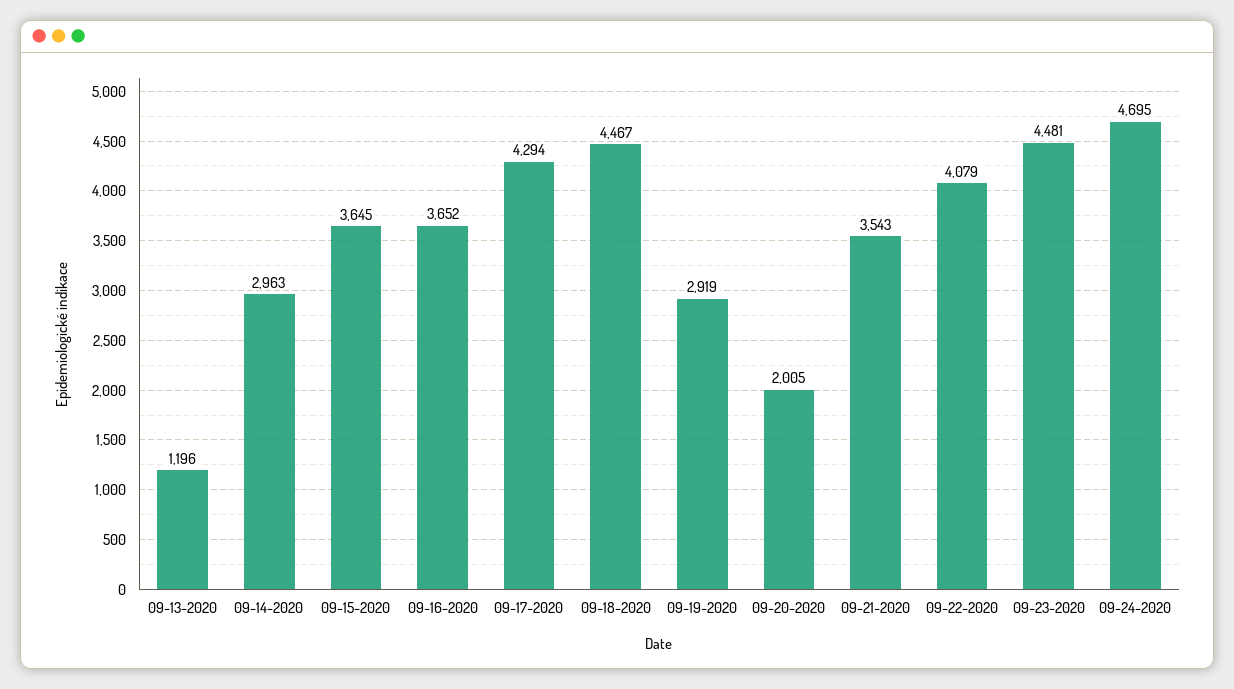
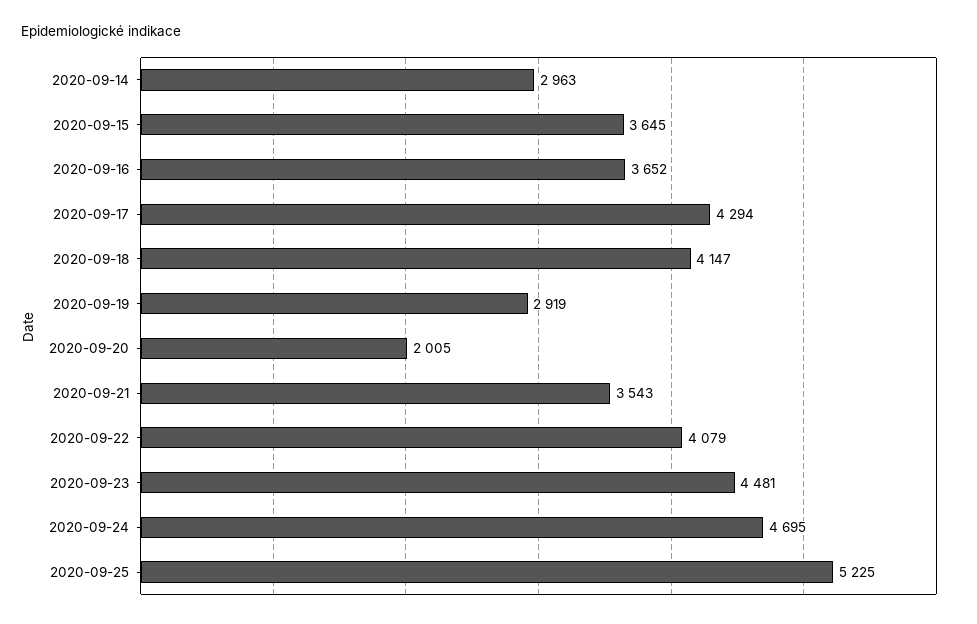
09-13-2020: 1196 -> none
09-18-2020: 4467 -> 4147
2020-09-25: none -> 5225

